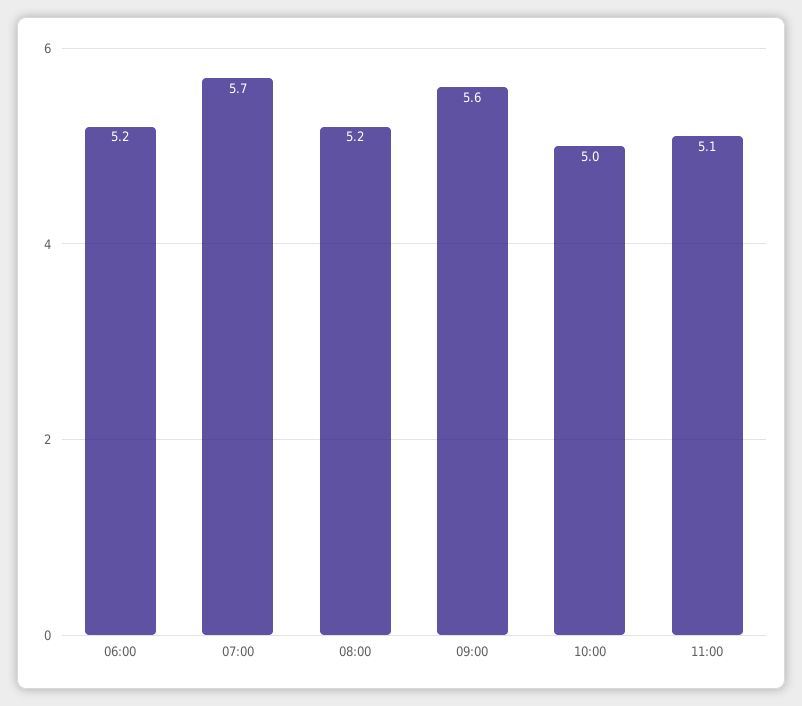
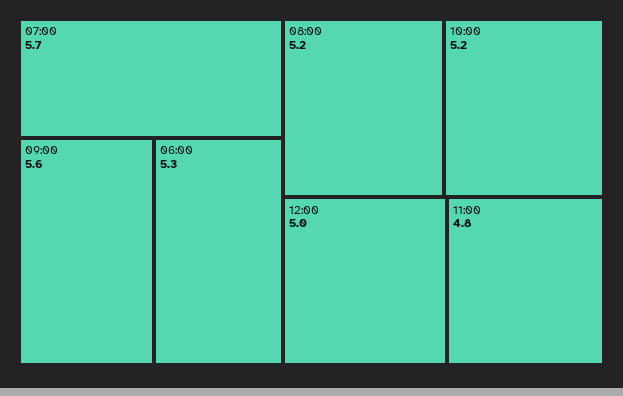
06:00: 5.2 -> 5.3
10:00: 5 -> 5.2
11:00: 5.1 -> 4.8
12:00: none -> 5

